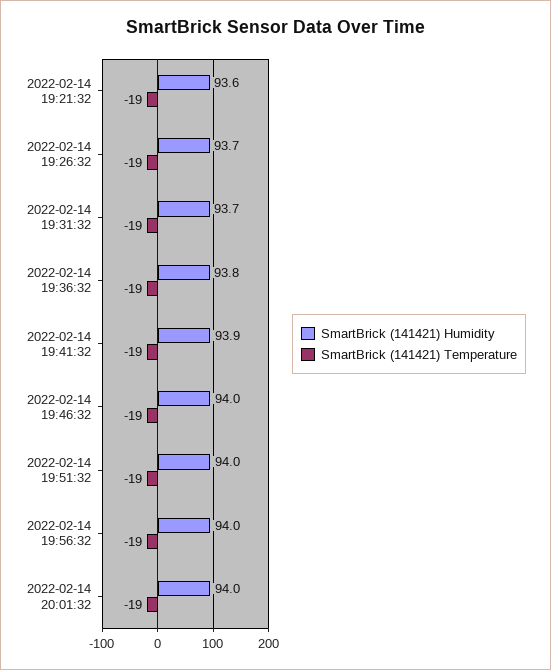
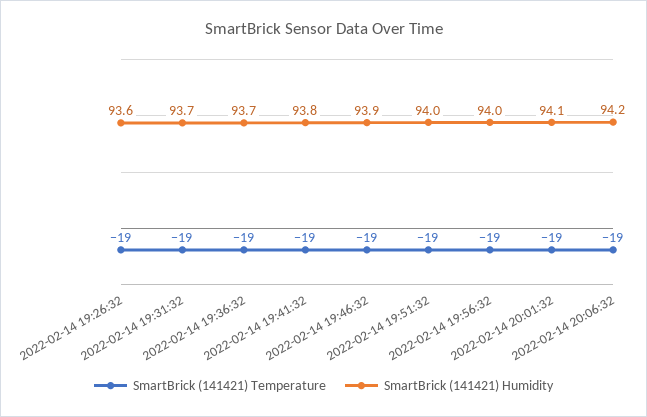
SmartBrick (141421) Humidity, 2022-02-14 19:21:32: 93.6 -> none
SmartBrick (141421) Temperature, 2022-02-14 19:21:32: -19 -> none
SmartBrick (141421) Humidity, 2022-02-14 19:26:32: 93.7 -> 93.6
SmartBrick (141421) Humidity, 2022-02-14 19:36:32: 93.8 -> 93.7
SmartBrick (141421) Humidity, 2022-02-14 19:41:32: 93.9 -> 93.8
SmartBrick (141421) Humidity, 2022-02-14 19:46:32: 94 -> 93.9
SmartBrick (141421) Humidity, 2022-02-14 20:01:32: 94 -> 94.1
SmartBrick (141421) Temperature, 2022-02-14 20:06:32: none -> -19
SmartBrick (141421) Humidity, 2022-02-14 20:06:32: none -> 94.2

